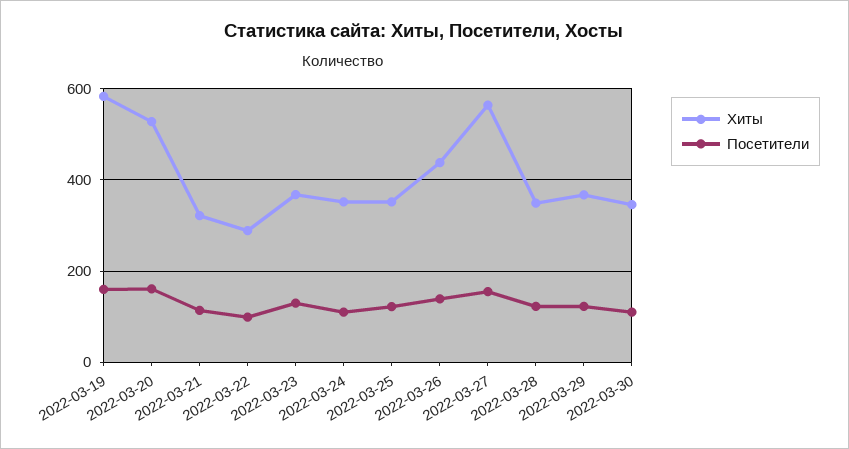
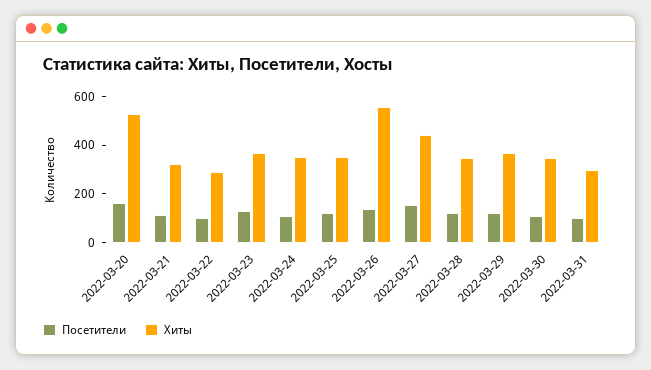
Хиты, 2022-03-19: 580 -> none
Посетители, 2022-03-19: 160 -> none
Хиты, 2022-03-26: 440 -> 550
Хиты, 2022-03-27: 560 -> 450
Посетители, 2022-03-31: none -> 100
Хиты, 2022-03-31: none -> 300

